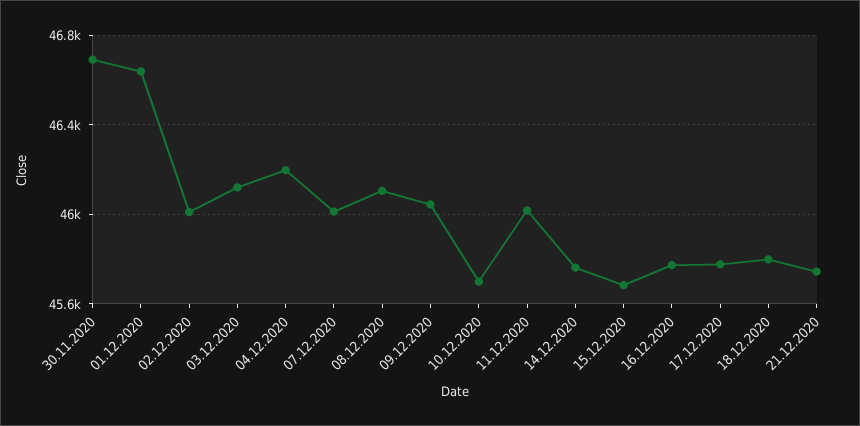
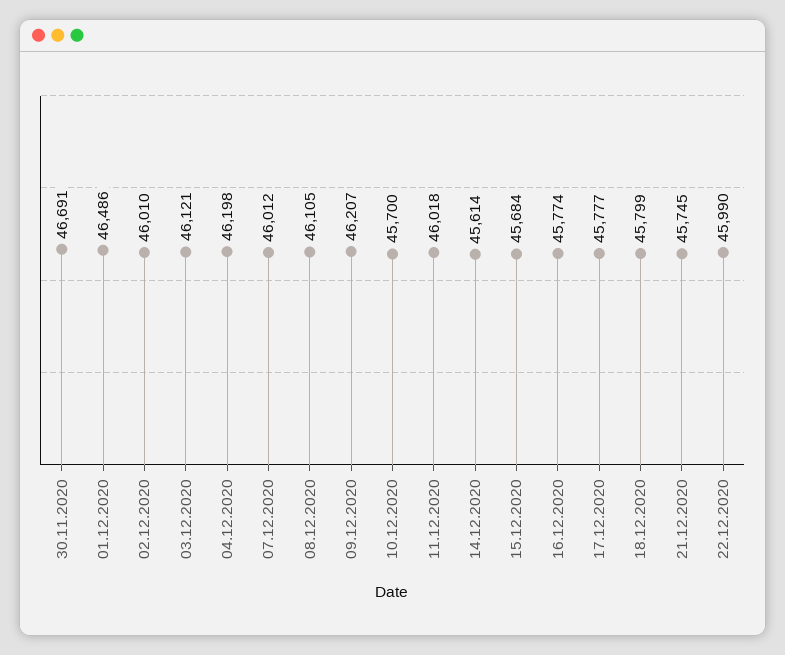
01.12.2020: 46650 -> 46486
09.12.2020: 46050 -> 46207
14.12.2020: 45750 -> 45614
22.12.2020: none -> 45990

